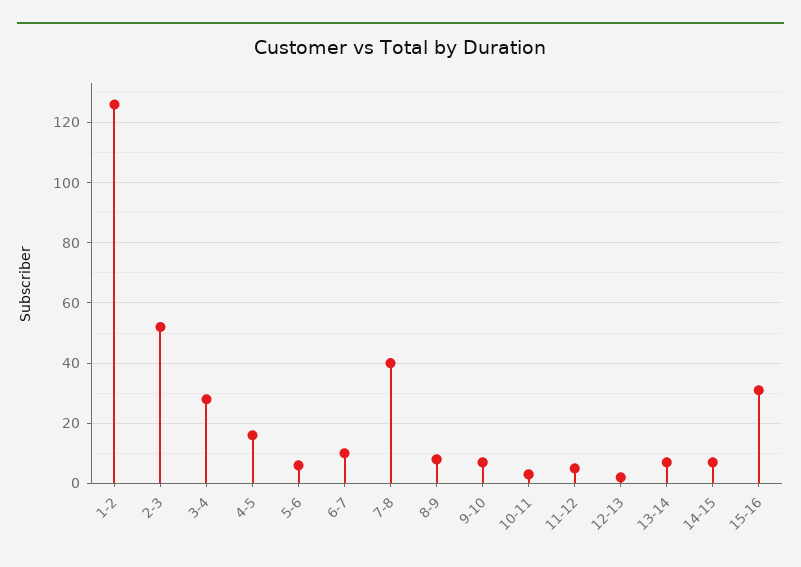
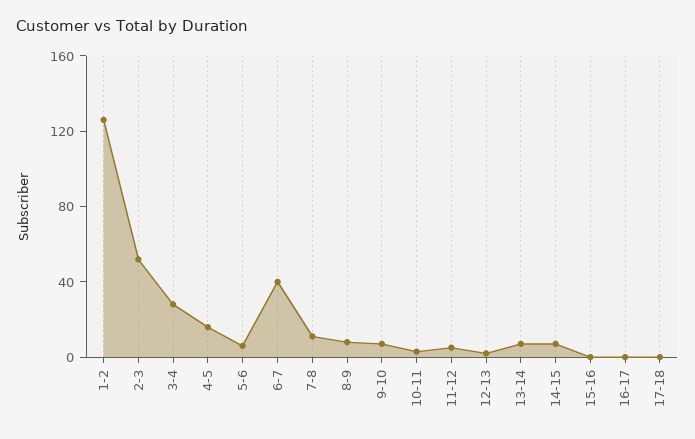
6-7: 10 -> 40
7-8: 40 -> 10
15-16: 30 -> 0
16-17: none -> 0
17-18: none -> 0

